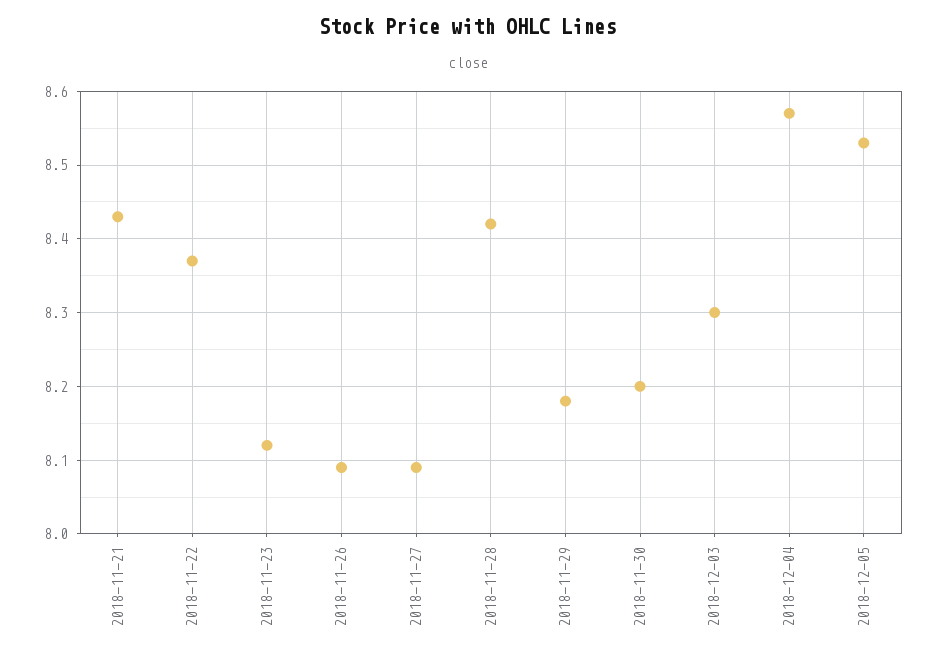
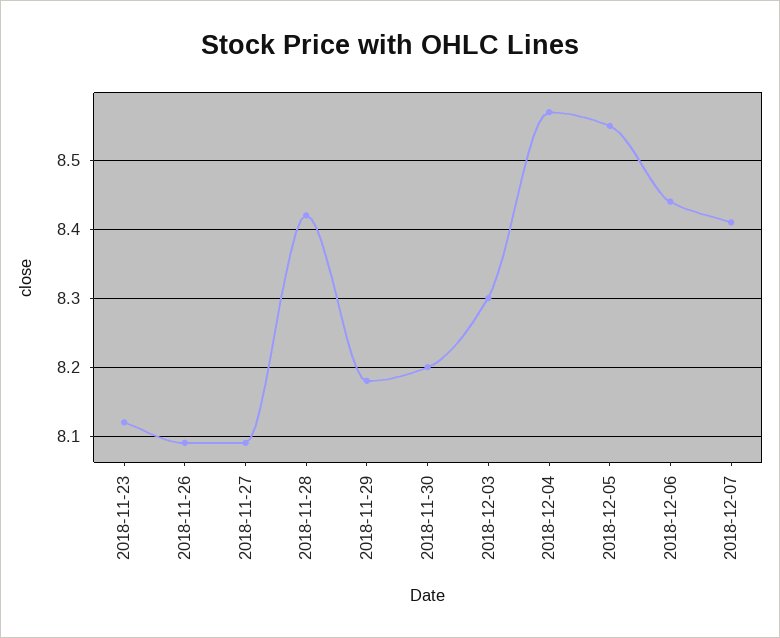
2018-11-21: 8.43 -> none
2018-11-22: 8.37 -> none
2018-12-05: 8.53 -> 8.55
2018-12-06: none -> 8.44
2018-12-07: none -> 8.41

